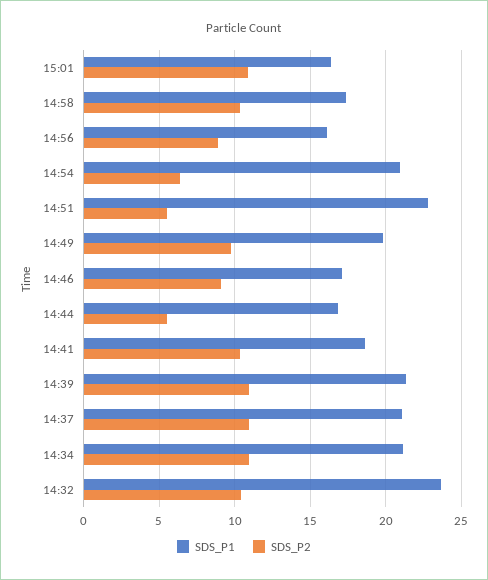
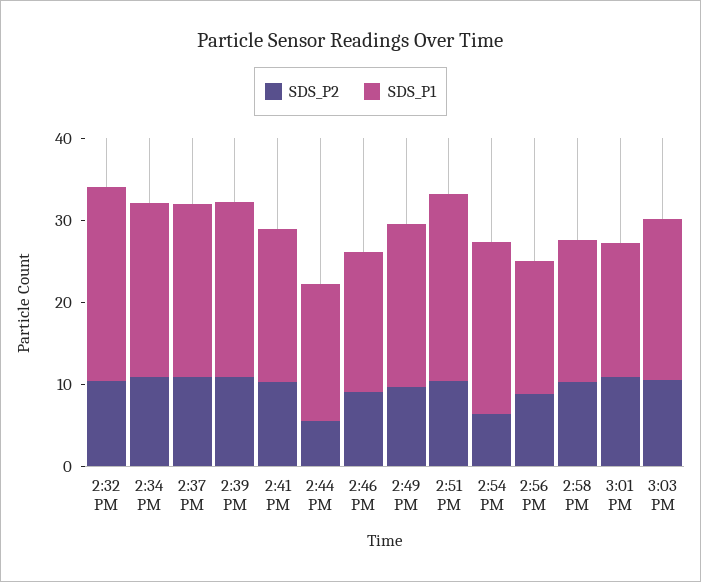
SDS_P2, 14:51: 5.5 -> 10
SDS_P2, 3:03 PM: none -> 10
SDS_P1, 3:03 PM: none -> 20

